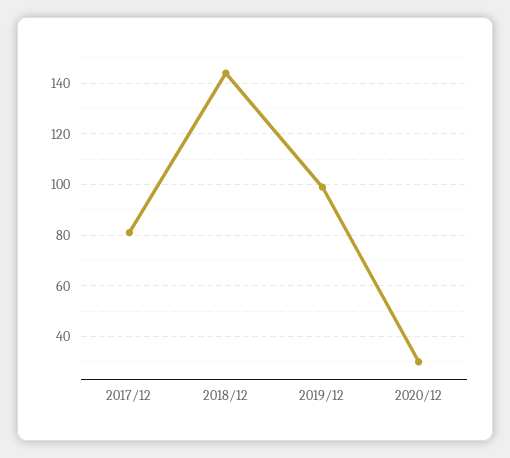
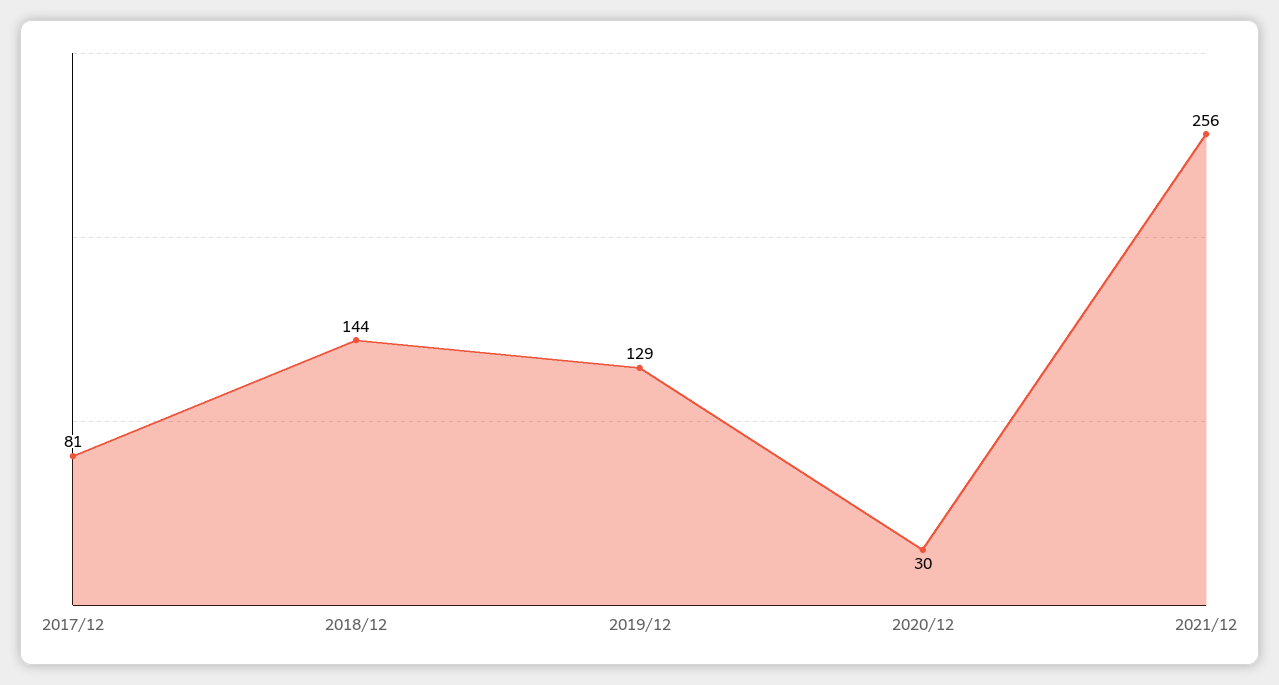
2019/12: 100 -> 129
2021/12: none -> 256

